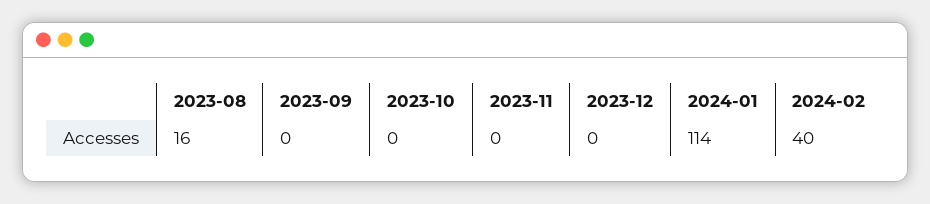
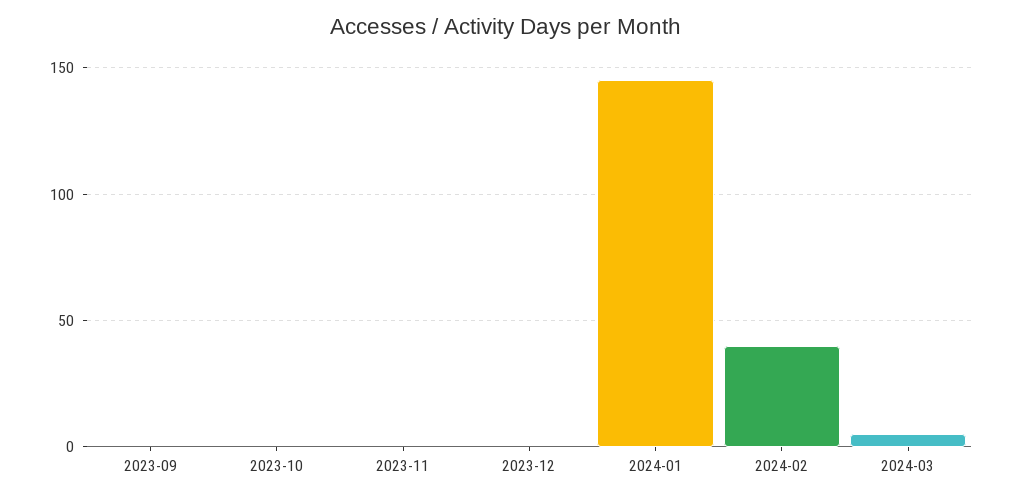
2023-08: 16 -> none
2024-01: 114 -> 145
2024-03: none -> 5

